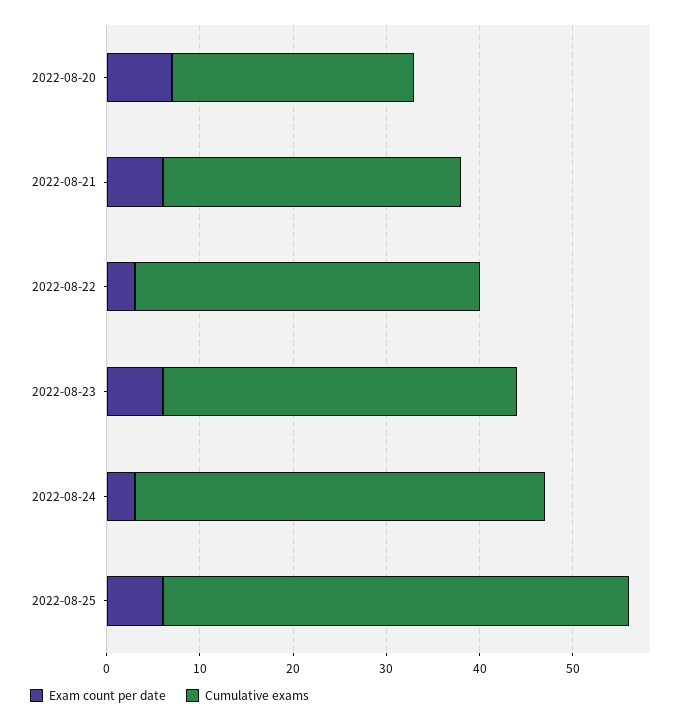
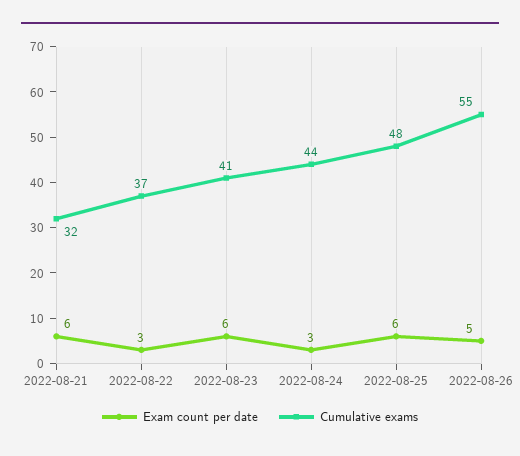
Exam count per date, 2022-08-20: 7 -> none
Cumulative exams, 2022-08-20: 26 -> none
Cumulative exams, 2022-08-23: 38 -> 41
Cumulative exams, 2022-08-25: 50 -> 48
Exam count per date, 2022-08-26: none -> 5
Cumulative exams, 2022-08-26: none -> 55

